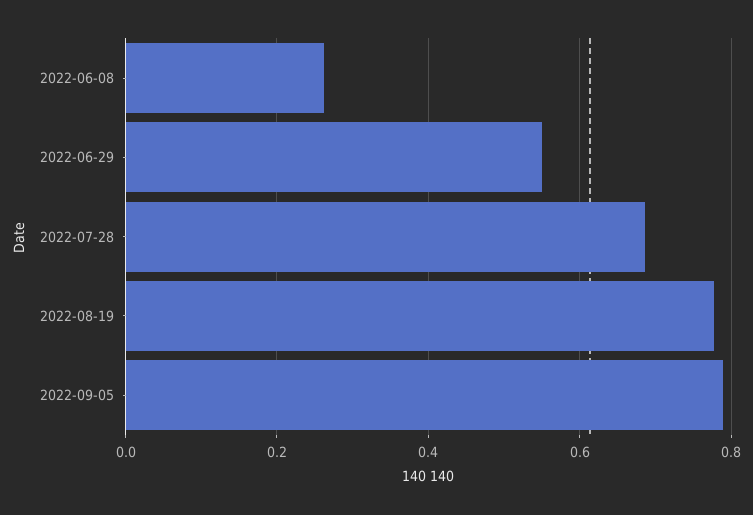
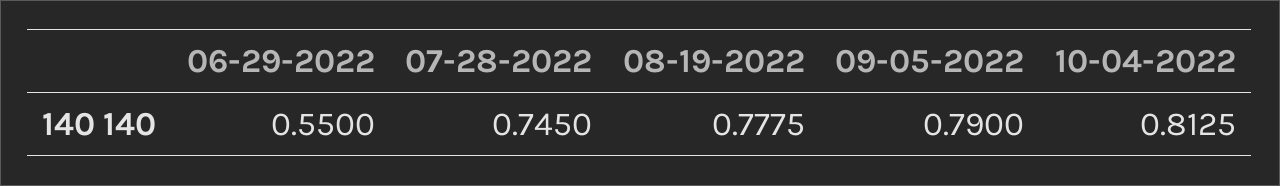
2022-06-08: 0.26 -> none
2022-07-28: 0.68 -> 0.745
10-04-2022: none -> 0.8125

